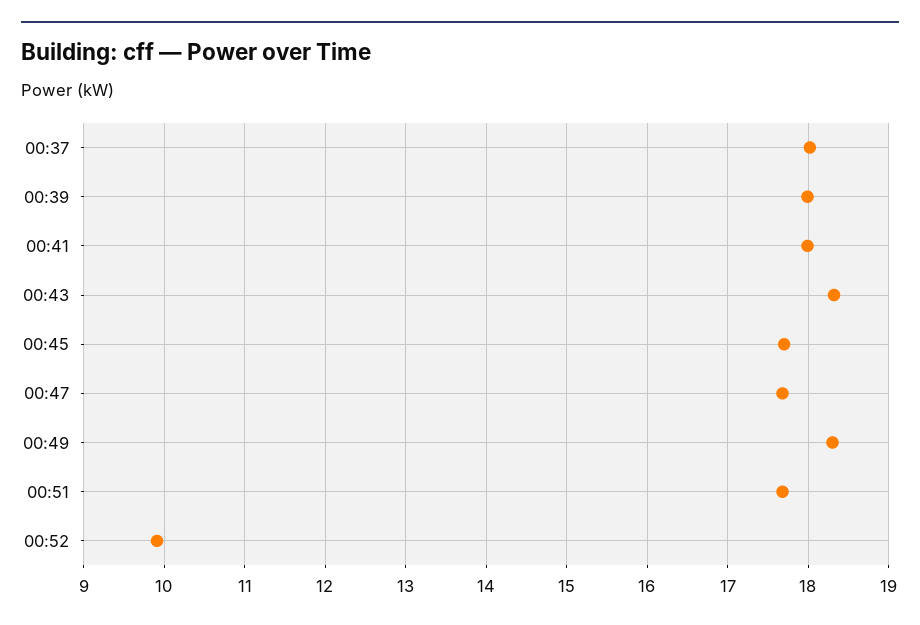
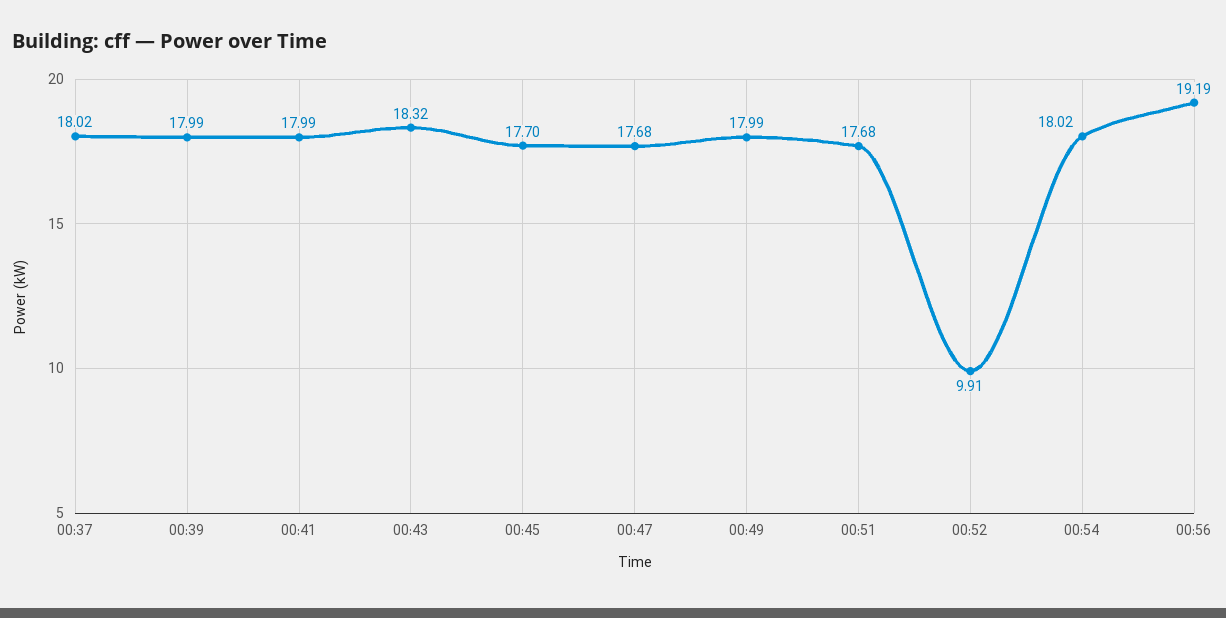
00:49: 18.3 -> 17.99
00:54: none -> 18.02
00:56: none -> 19.19

